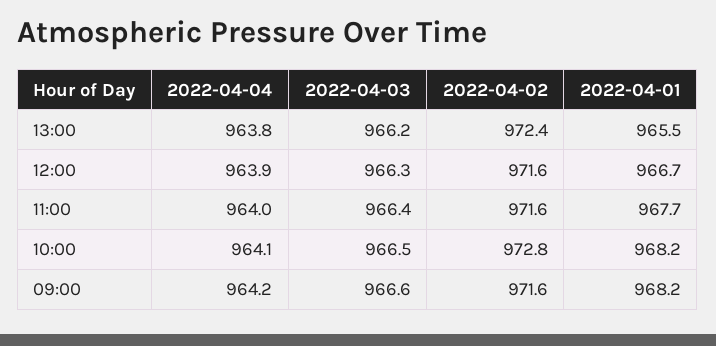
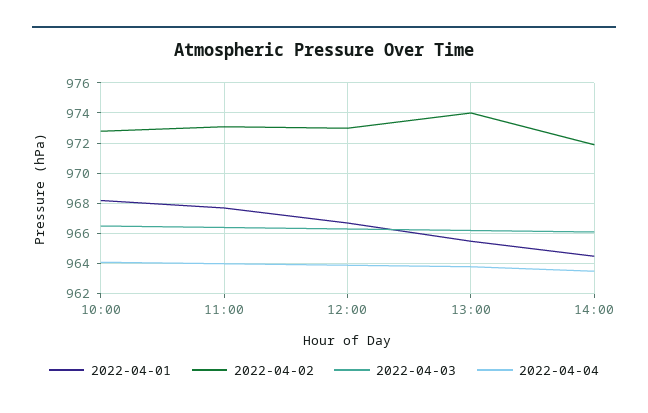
2022-04-02, 13:00: 972.4 -> 974
2022-04-02, 12:00: 971.6 -> 973
2022-04-02, 11:00: 971.6 -> 973
2022-04-04, 09:00: 964.2 -> none
2022-04-03, 09:00: 966.6 -> none
2022-04-02, 09:00: 971.6 -> none
2022-04-01, 09:00: 968.2 -> none
2022-04-01, 14:00: none -> 964.5
2022-04-02, 14:00: none -> 972
2022-04-03, 14:00: none -> 966
2022-04-04, 14:00: none -> 963.5

